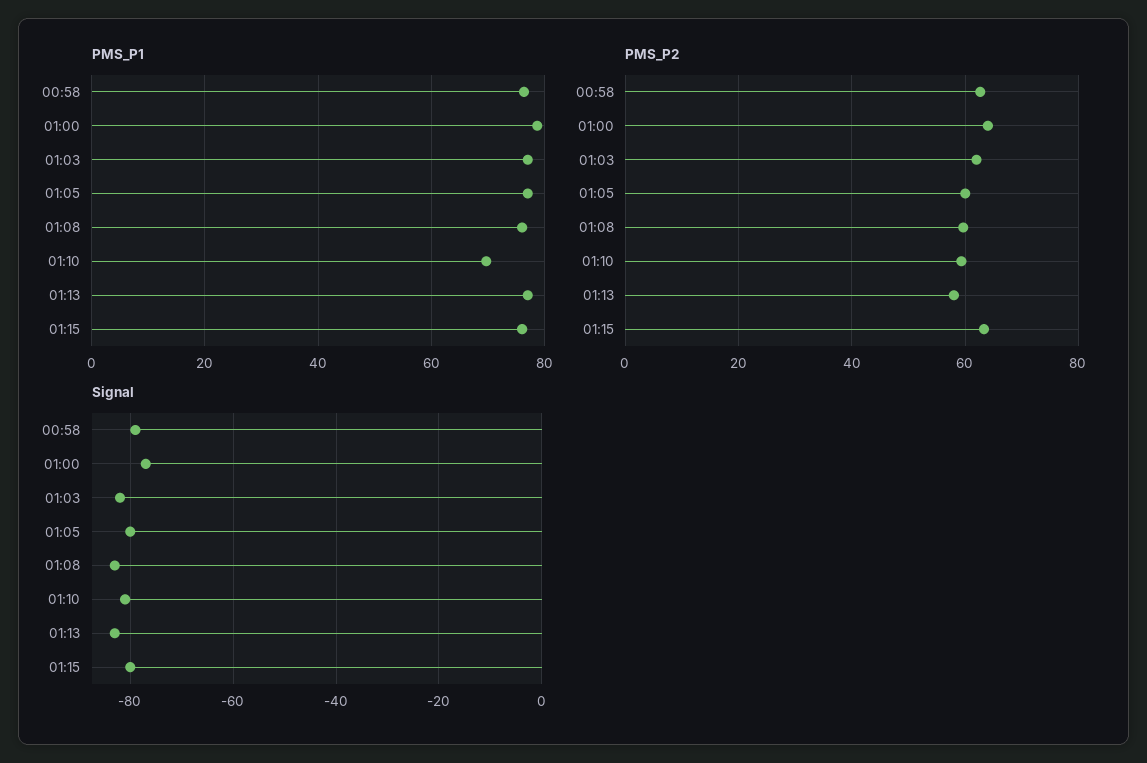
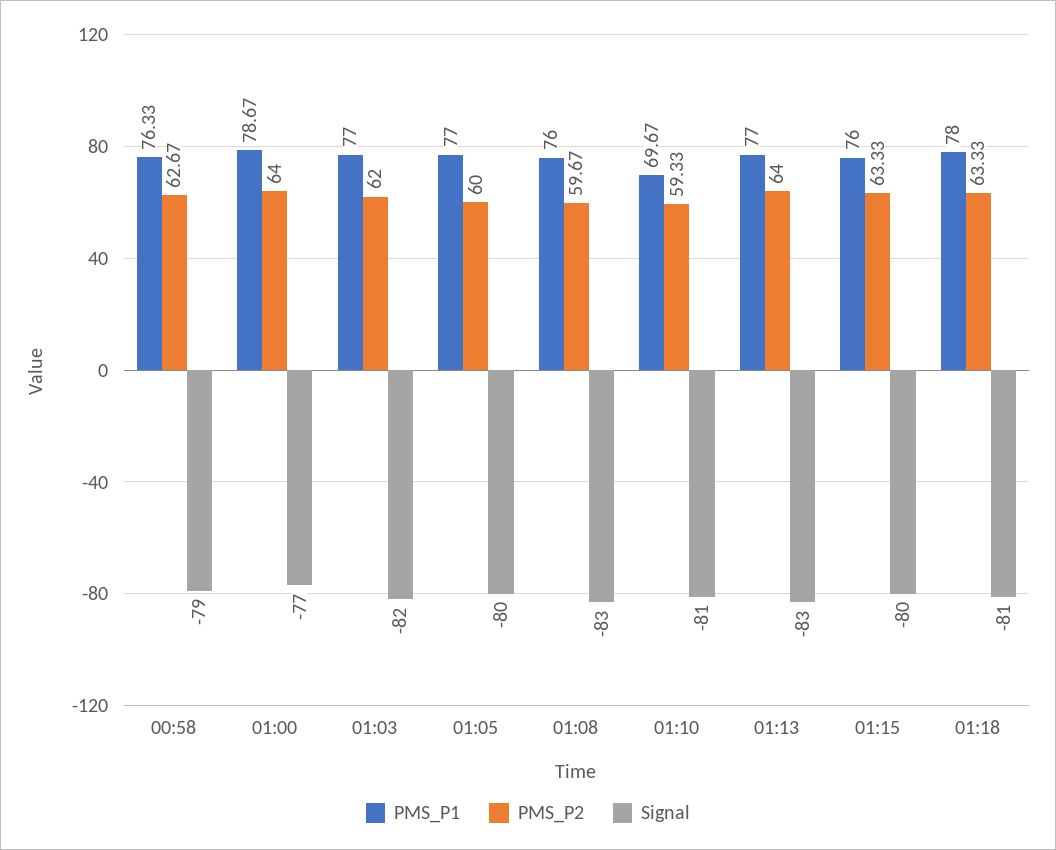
PMS_P2, 01:13: 58 -> 64
PMS_P1, 01:18: none -> 78
PMS_P2, 01:18: none -> 63.33
Signal, 01:18: none -> -81

